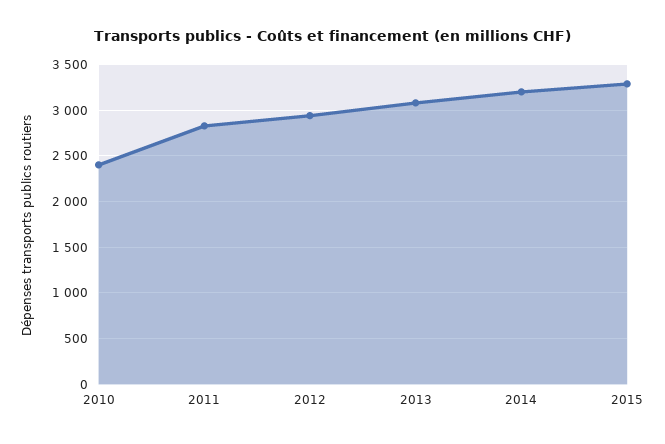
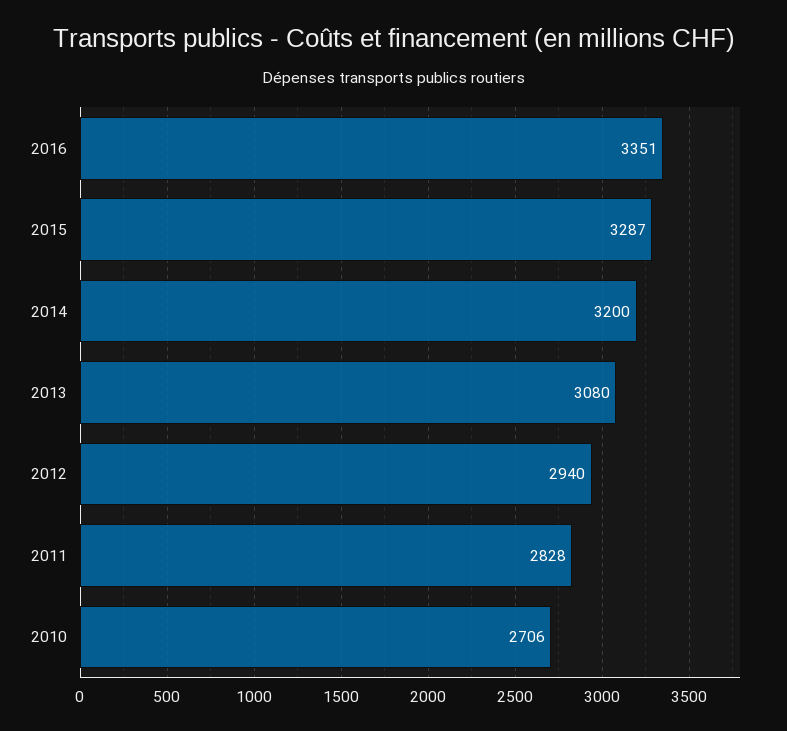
2010: 2400 -> 2706
2016: none -> 3351

